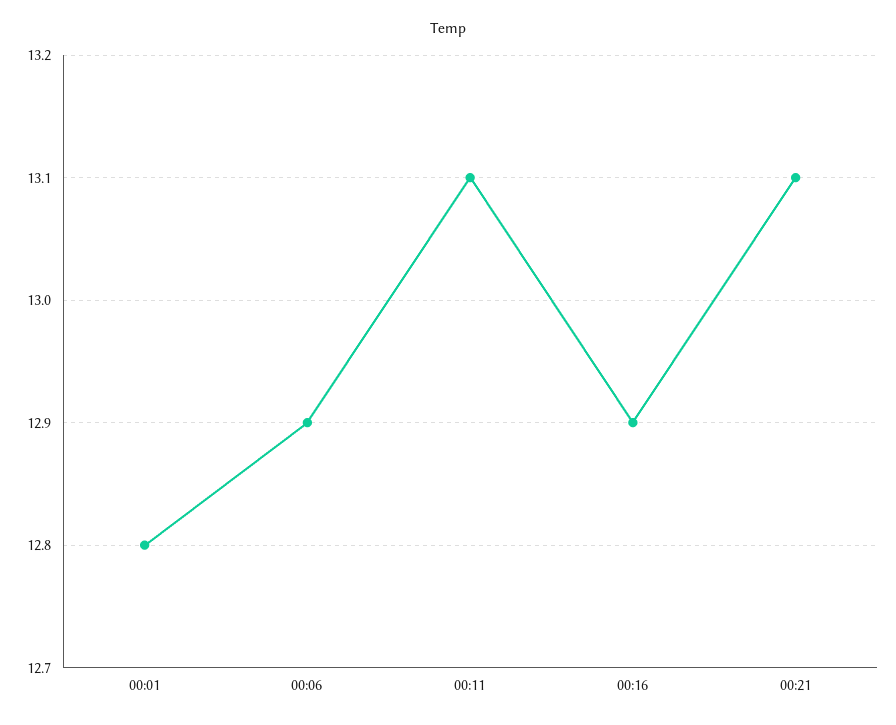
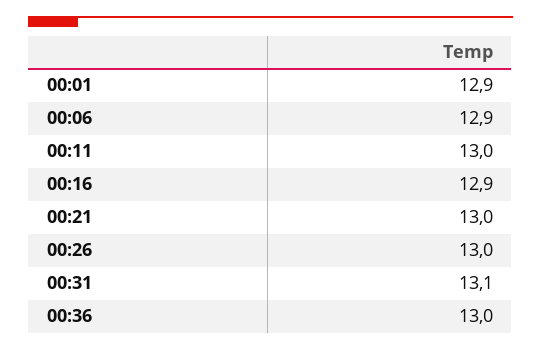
00:01: 12.8 -> 12.9
00:11: 13.1 -> 13
00:21: 13.1 -> 13
00:26: none -> 13
00:31: none -> 13.1
00:36: none -> 13

